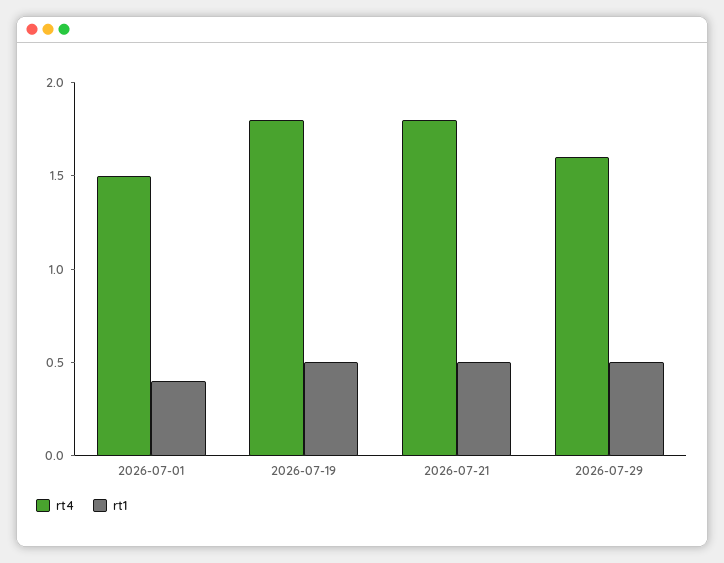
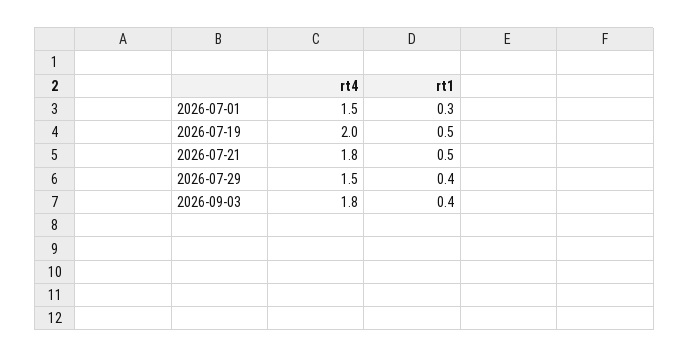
rt1, 2026-07-01: 0.4 -> 0.3
rt4, 2026-07-19: 1.8 -> 2
rt4, 2026-07-29: 1.6 -> 1.5
rt1, 2026-07-29: 0.5 -> 0.4
rt4, 2026-09-03: none -> 1.8
rt1, 2026-09-03: none -> 0.4

